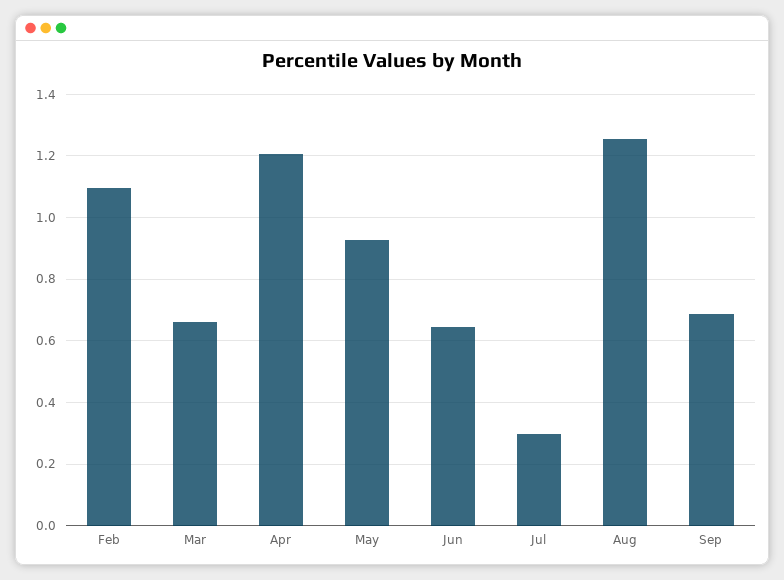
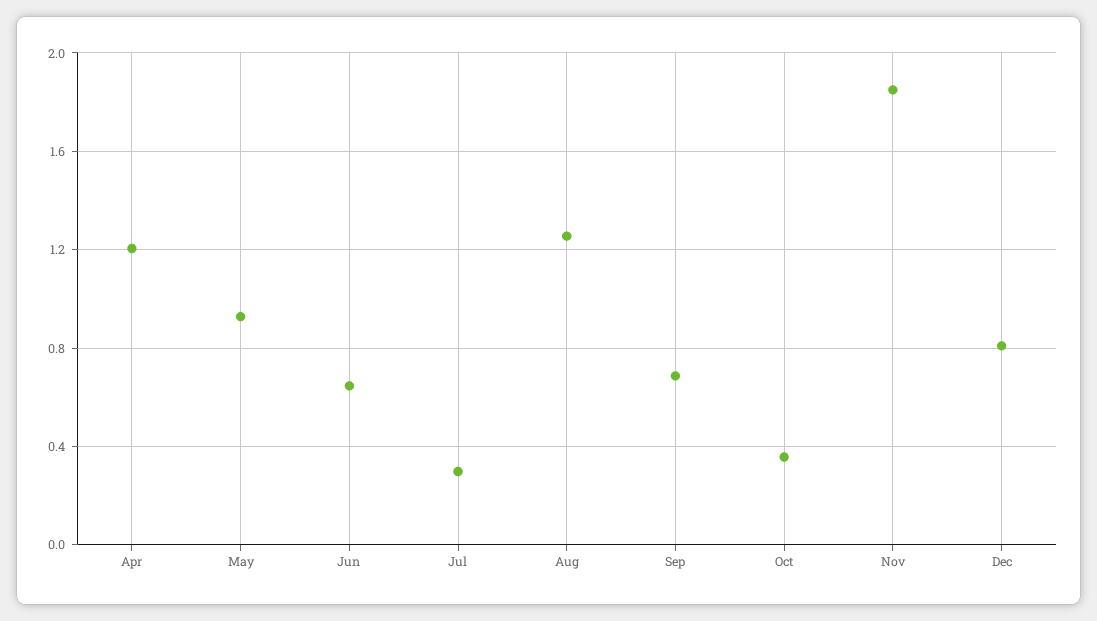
Feb: 1.1 -> none
Mar: 0.66 -> none
Oct: none -> 0.35
Nov: none -> 1.85
Dec: none -> 0.8

